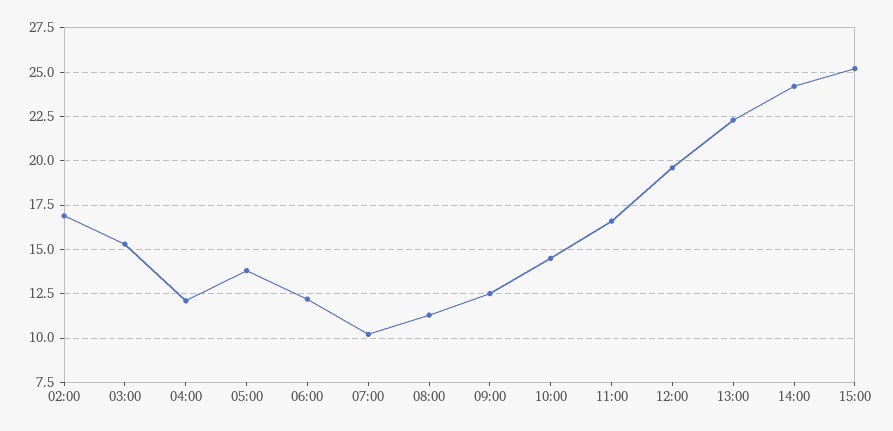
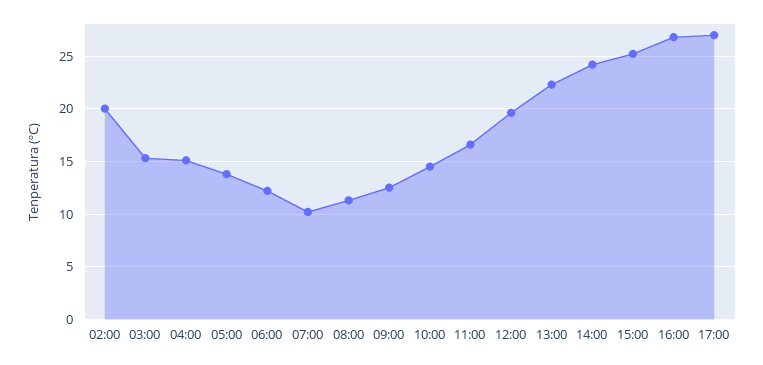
02:00: 17 -> 20
04:00: 12 -> 15
16:00: none -> 27
17:00: none -> 27

